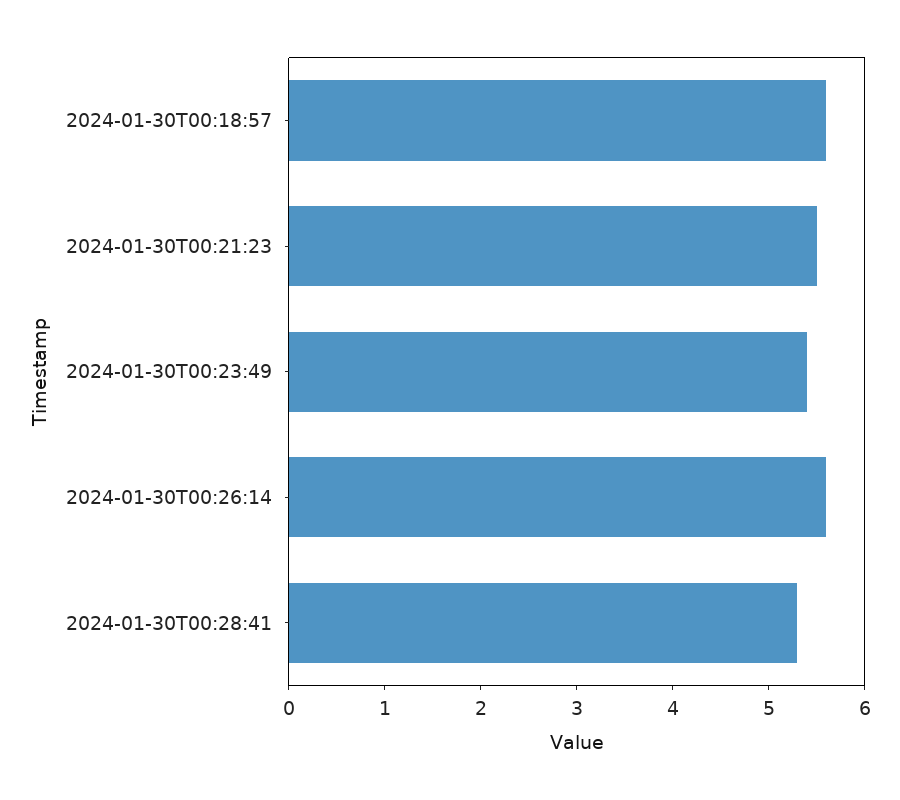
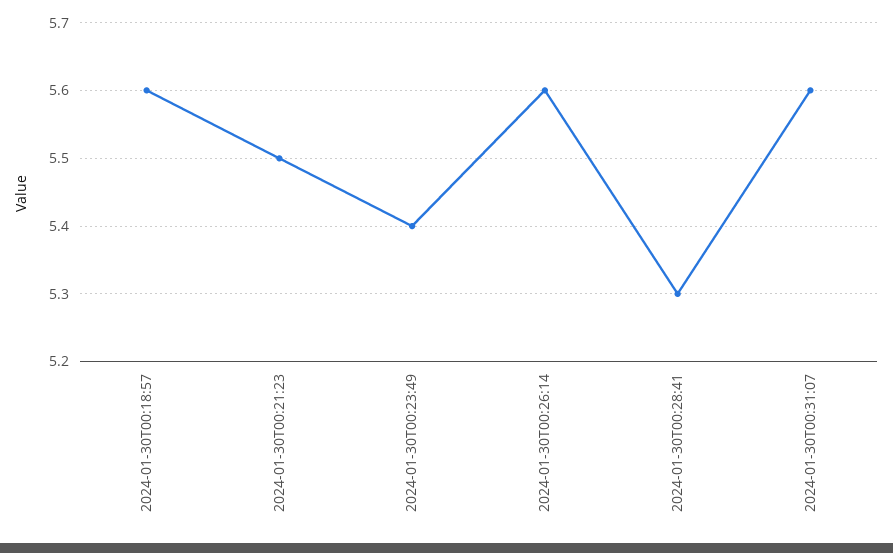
2024-01-30T00:31:07: none -> 5.6

